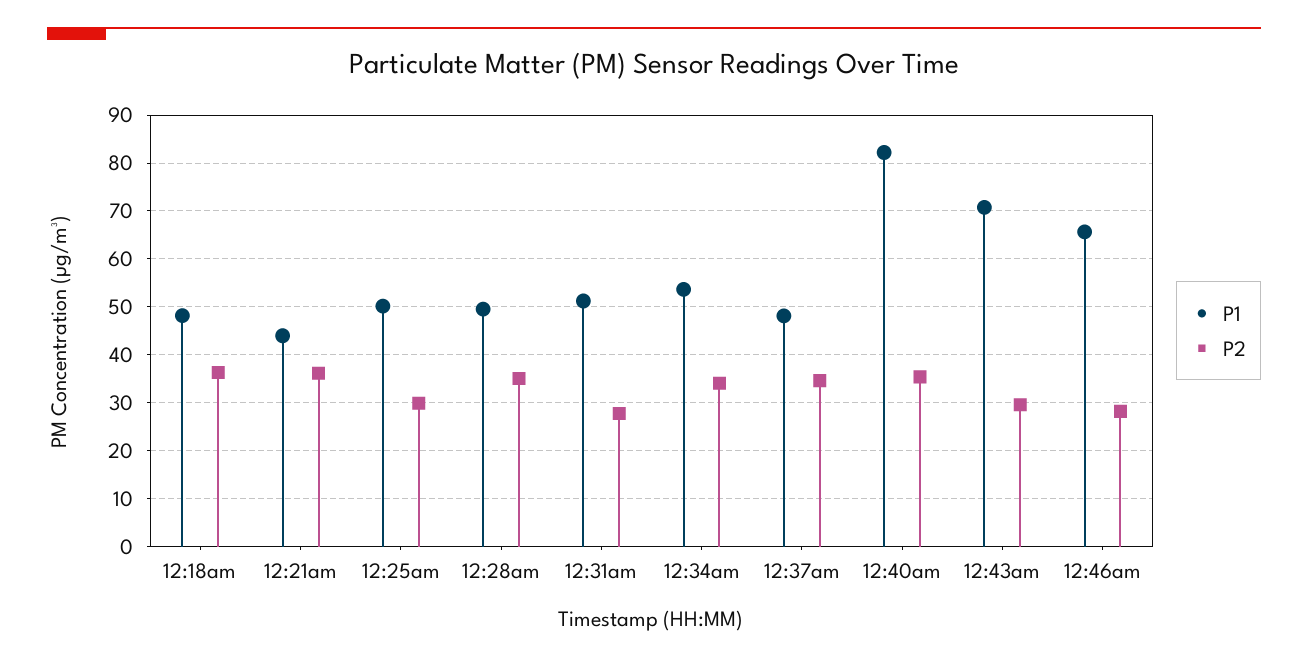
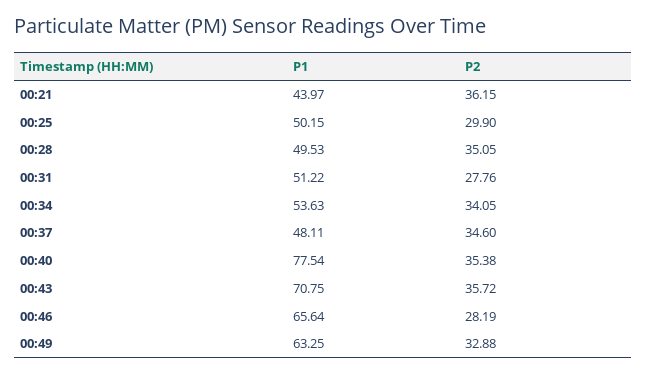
P1, 12:18am: 48 -> none
P2, 12:18am: 36 -> none
P1, 12:40am: 82 -> 77.54
P2, 12:43am: 30 -> 35.72
P1, 00:49: none -> 63.25
P2, 00:49: none -> 32.88

